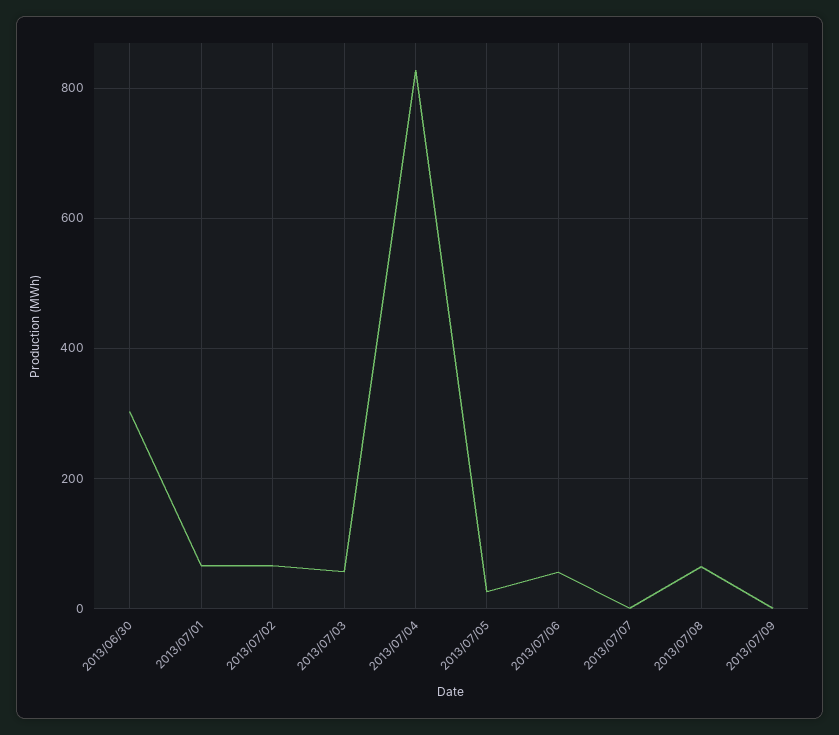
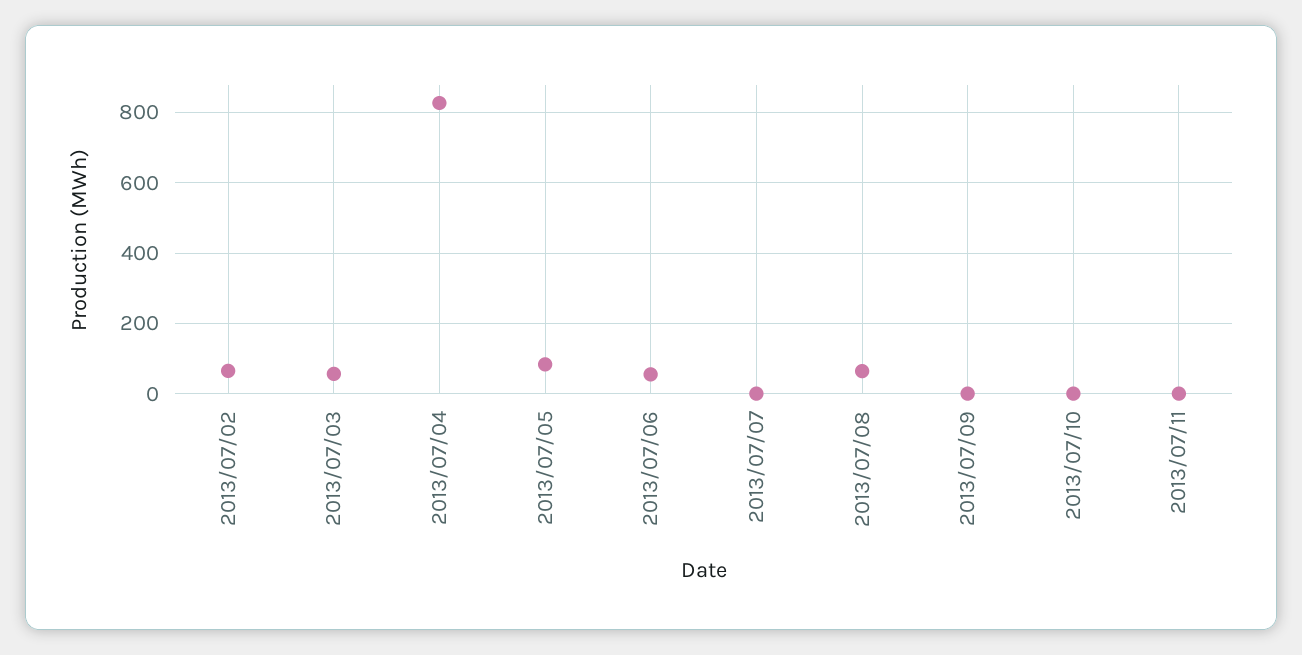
2013/06/30: 300 -> none
2013/07/01: 60 -> none
2013/07/05: 20 -> 80
2013/07/10: none -> 0
2013/07/11: none -> 0

